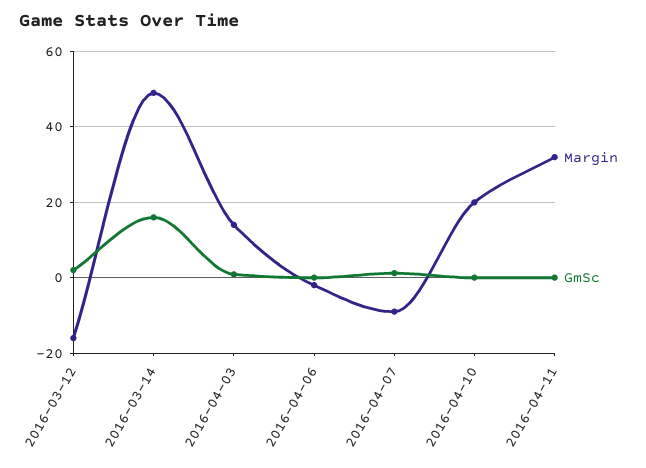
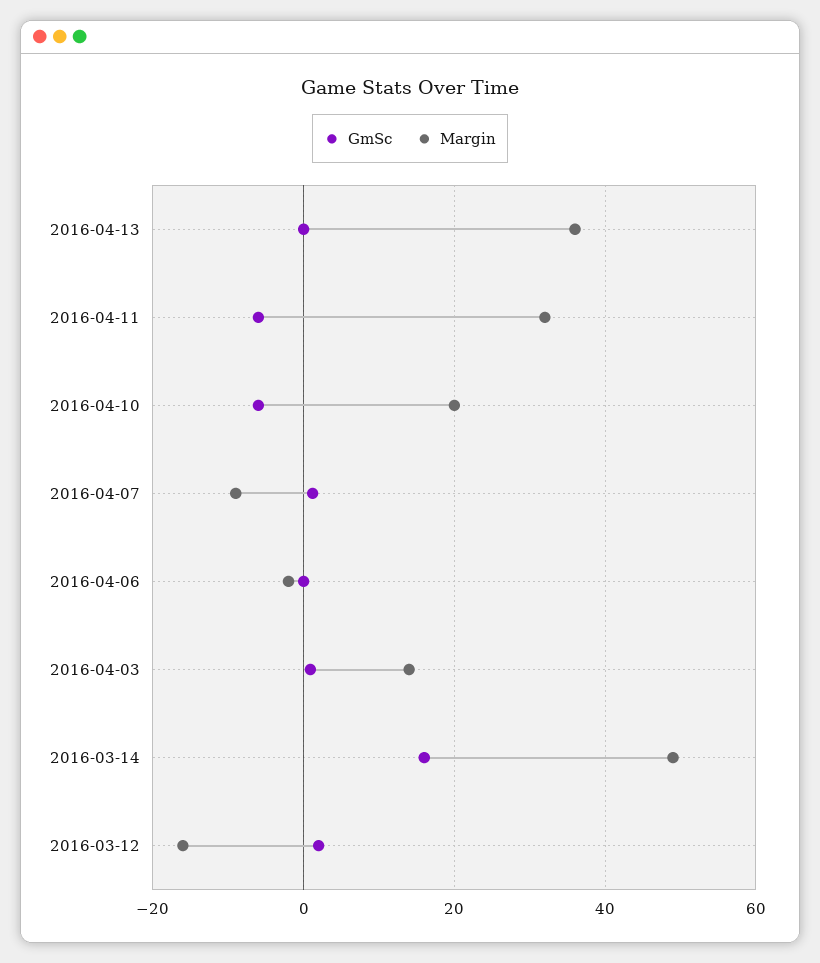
GmSc, 2016-04-10: 0 -> -6
GmSc, 2016-04-11: 0 -> -6
GmSc, 2016-04-13: none -> 0
Margin, 2016-04-13: none -> 36

